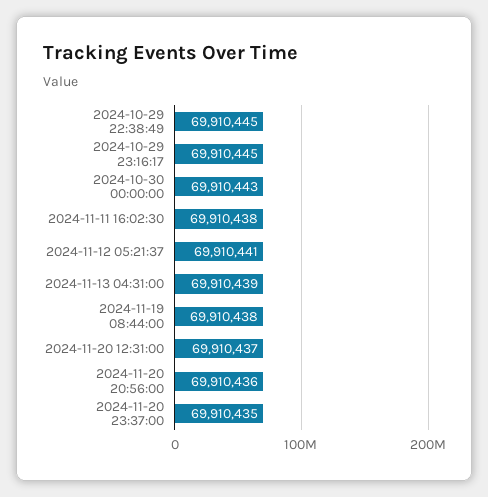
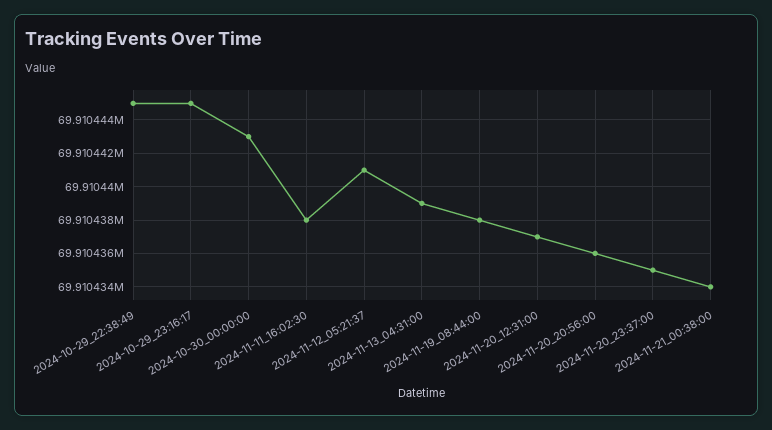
2024-11-21_00:38:00: none -> 69910434

